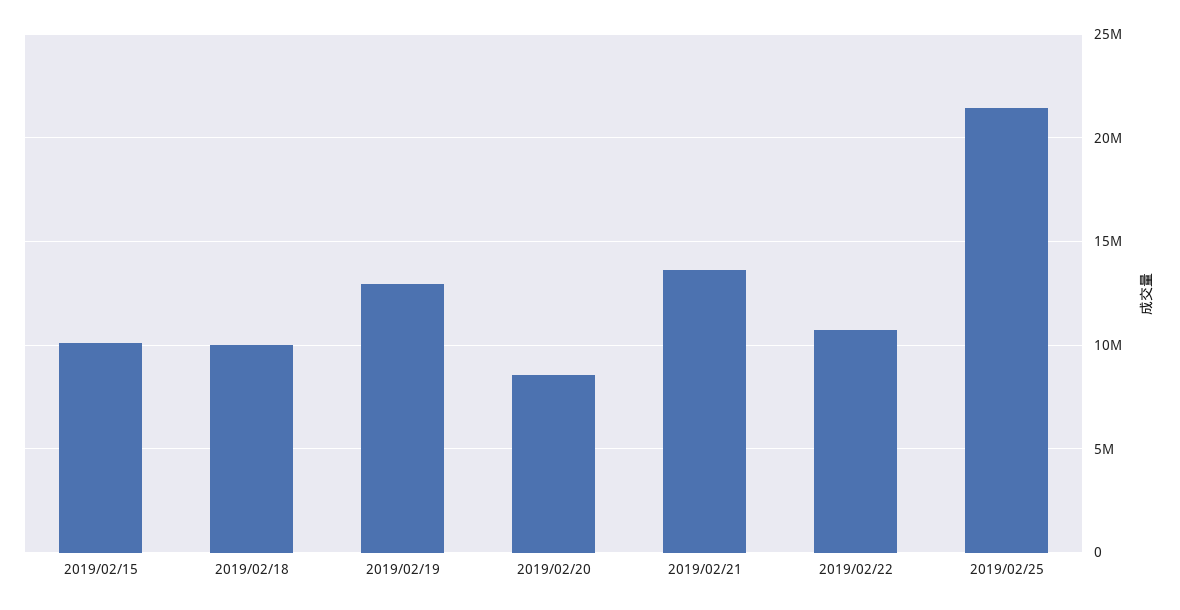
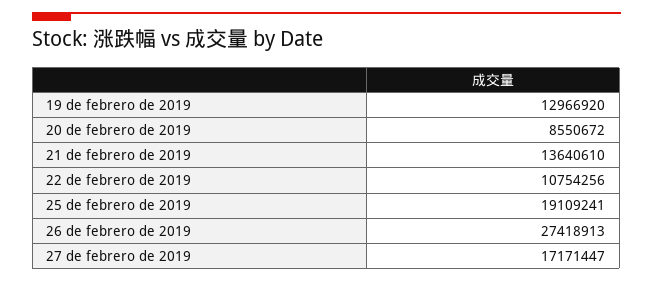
2019/02/15: 10000000 -> none
2019/02/18: 10000000 -> none
2019/02/25: 21500000 -> 19109241
26 de febrero de 2019: none -> 27418913
27 de febrero de 2019: none -> 17171447

